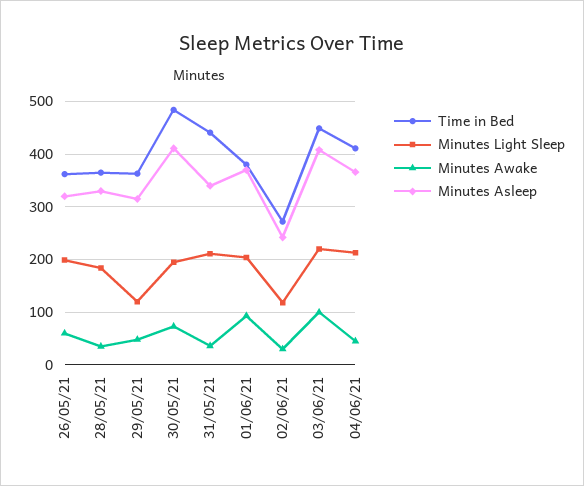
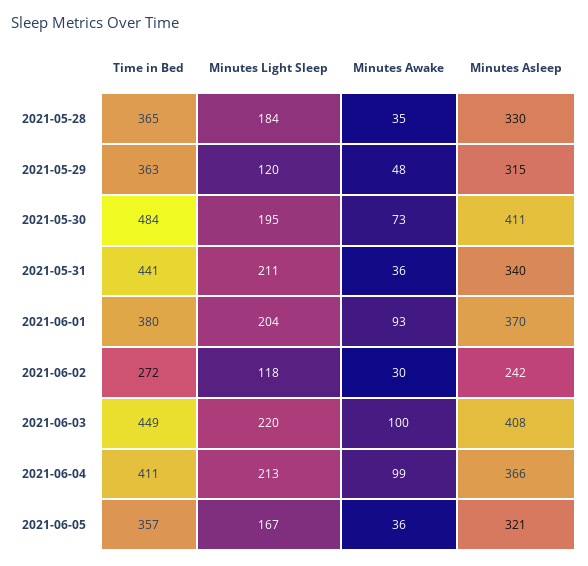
Time in Bed, 26/05/21: 360 -> none
Minutes Light Sleep, 26/05/21: 200 -> none
Minutes Awake, 26/05/21: 60 -> none
Minutes Asleep, 26/05/21: 320 -> none
Minutes Awake, 04/06/21: 40 -> 99
Time in Bed, 2021-06-05: none -> 357
Minutes Light Sleep, 2021-06-05: none -> 167
Minutes Awake, 2021-06-05: none -> 36
Minutes Asleep, 2021-06-05: none -> 321

